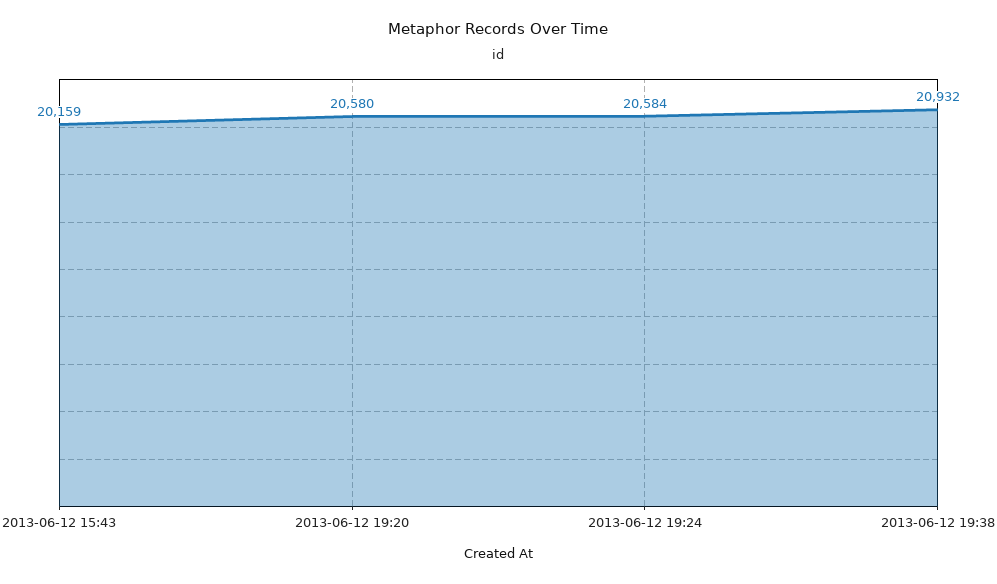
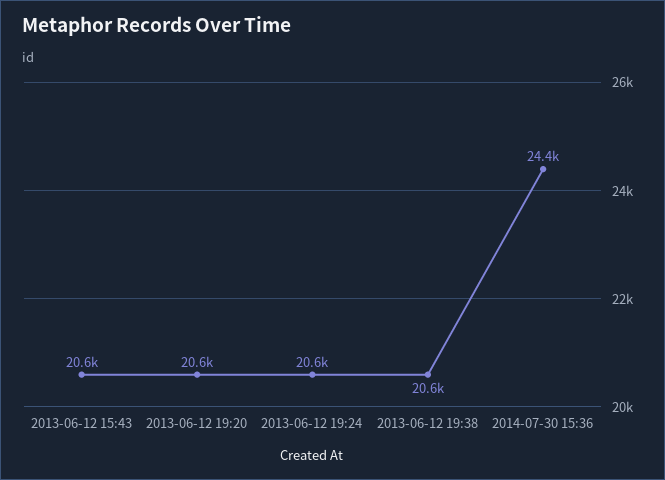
2013-06-12 15:43: 20159 -> 20600
2013-06-12 19:38: 20932 -> 20600
2014-07-30 15:36: none -> 24400

